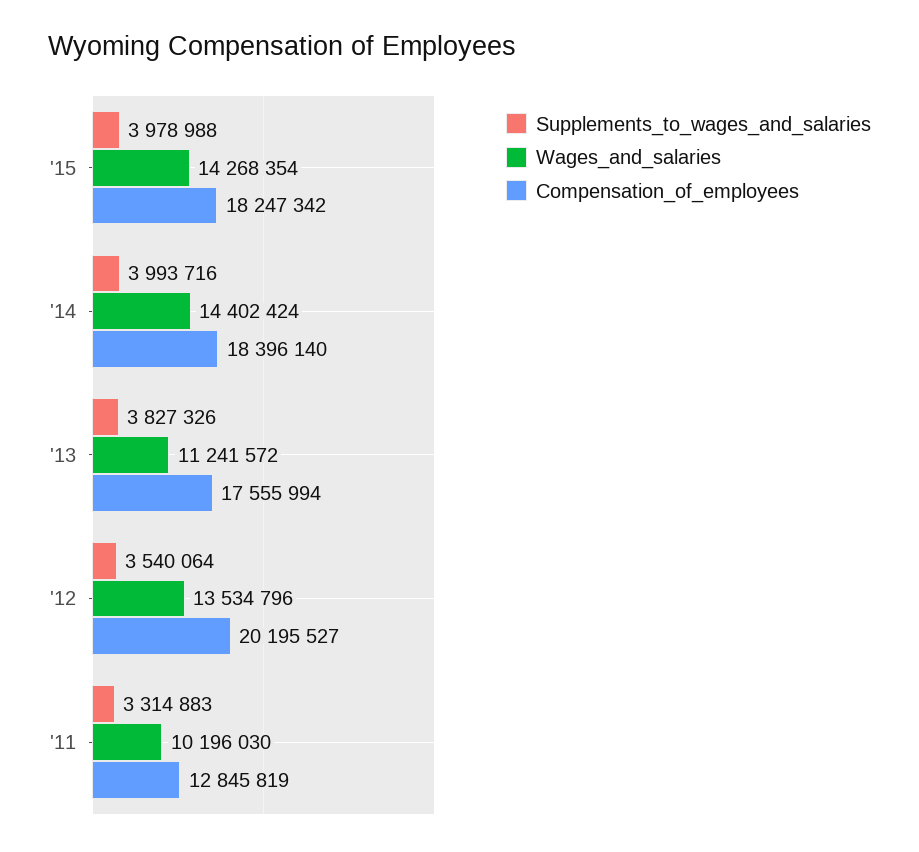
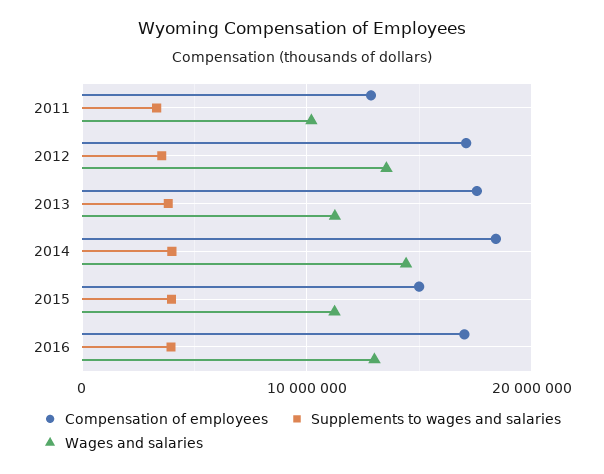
Wages_and_salaries, '15: 14268354 -> 11000000
Compensation_of_employees, '15: 18247342 -> 15000000
Compensation_of_employees, '12: 20195527 -> 17000000
Compensation_of_employees, 2016: none -> 17000000
Supplements_to_wages_and_salaries, 2016: none -> 4000000
Wages_and_salaries, 2016: none -> 13000000

